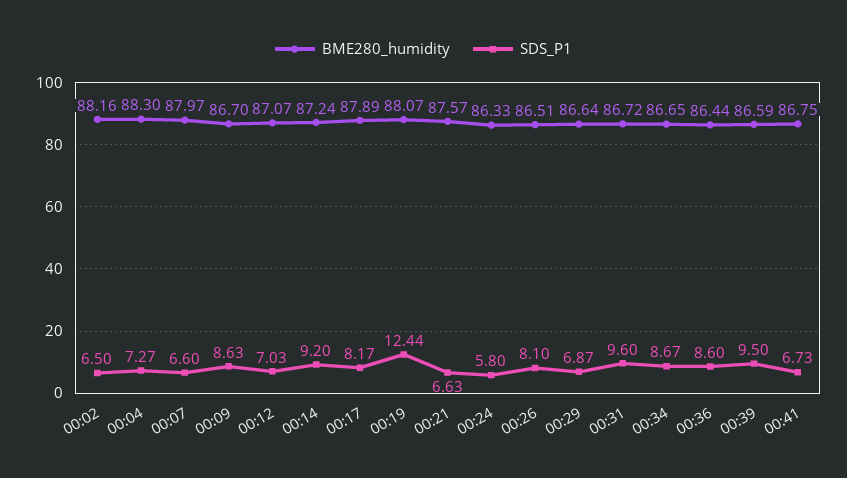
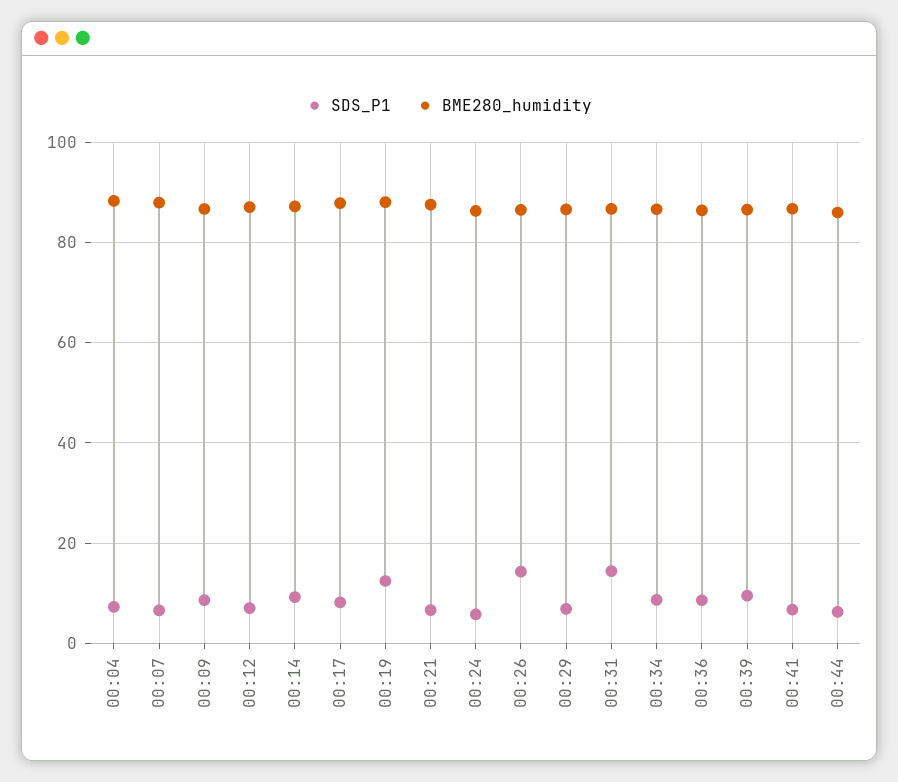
BME280_humidity, 00:02: 88.16 -> none
SDS_P1, 00:02: 6.5 -> none
SDS_P1, 00:26: 8.1 -> 14
SDS_P1, 00:31: 9.6 -> 14
SDS_P1, 00:44: none -> 6
BME280_humidity, 00:44: none -> 86

